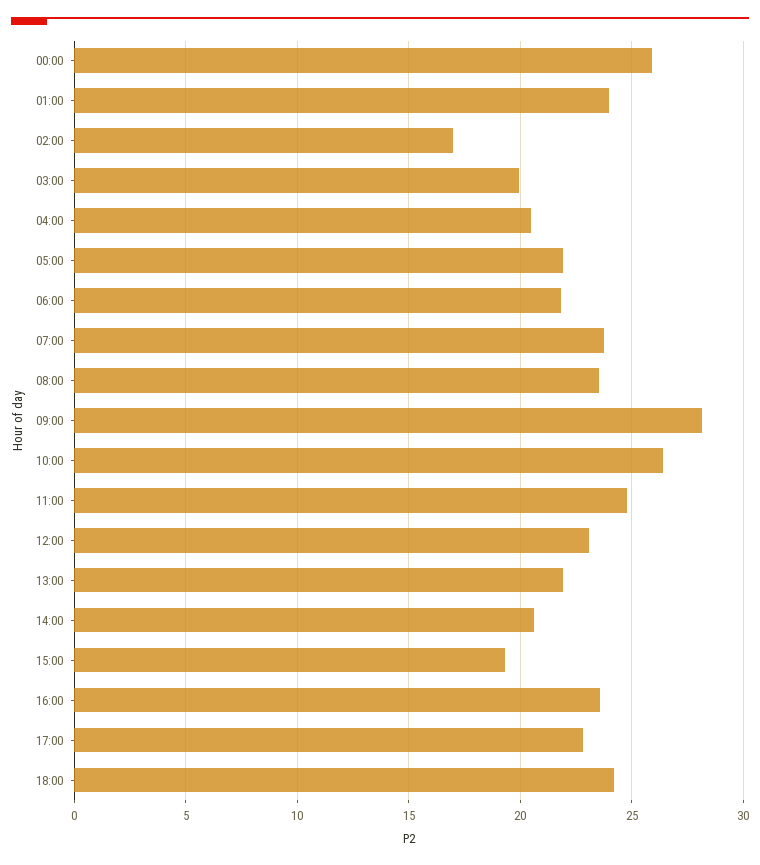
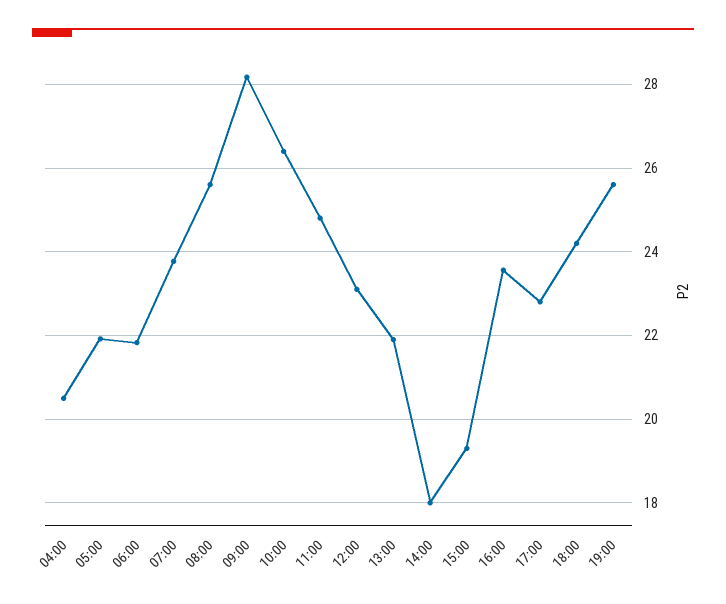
00:00: 26 -> none
01:00: 24 -> none
02:00: 17 -> none
03:00: 20 -> none
08:00: 23.5 -> 25.6
14:00: 20.5 -> 18
19:00: none -> 25.6

